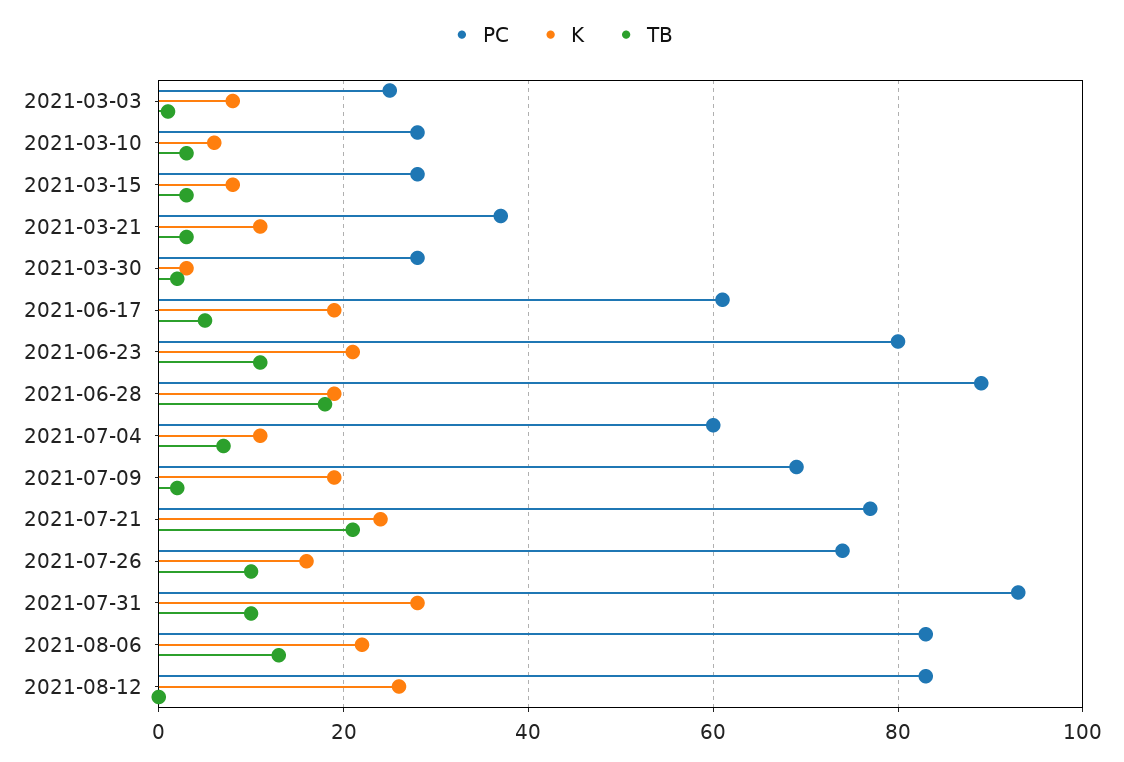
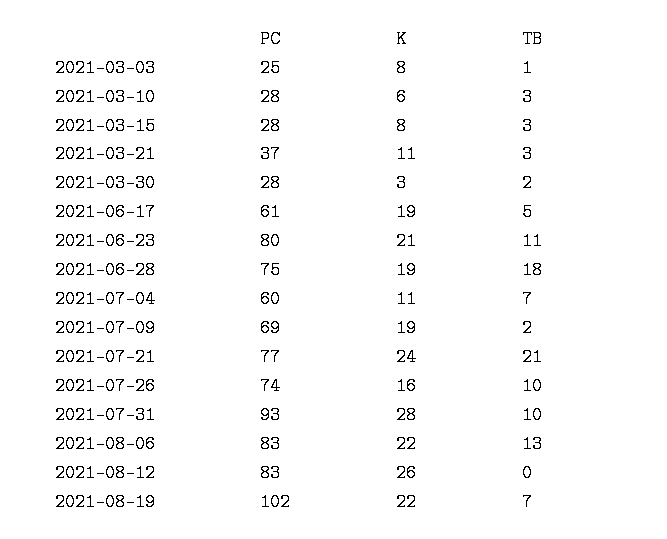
PC, 2021-06-28: 90 -> 75
PC, 2021-08-19: none -> 102
K, 2021-08-19: none -> 22
TB, 2021-08-19: none -> 7

